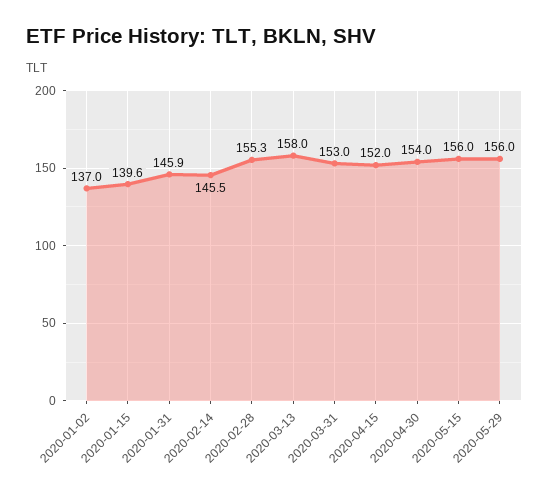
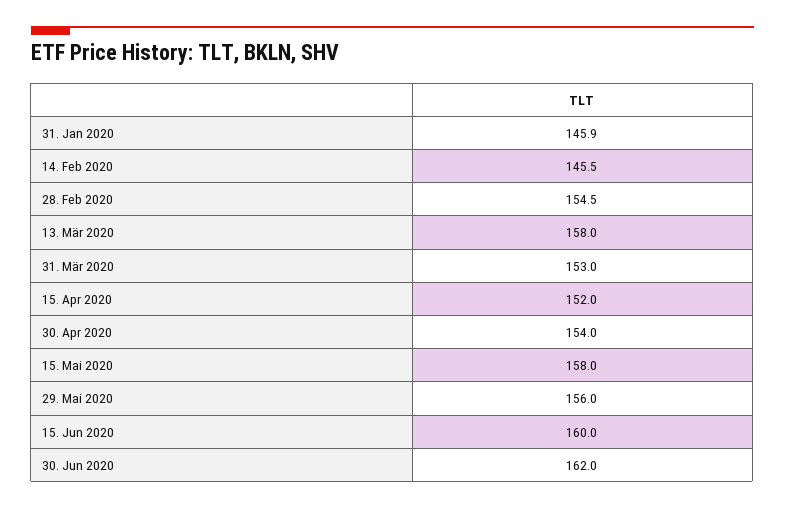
2020-01-02: 137 -> none
2020-01-15: 139.6 -> none
2020-02-28: 155.3 -> 154.5
2020-05-15: 156 -> 158
15. Jun 2020: none -> 160
30. Jun 2020: none -> 162

